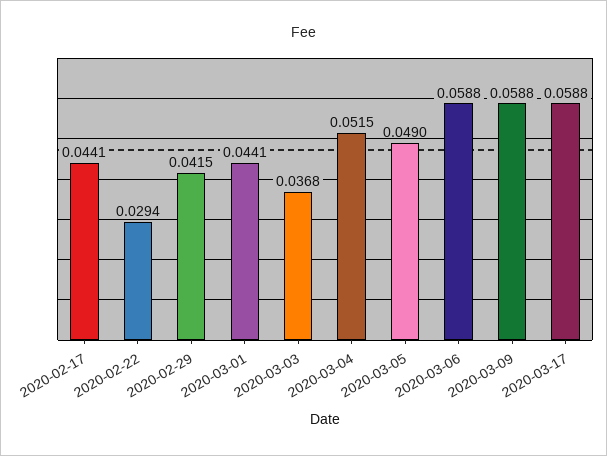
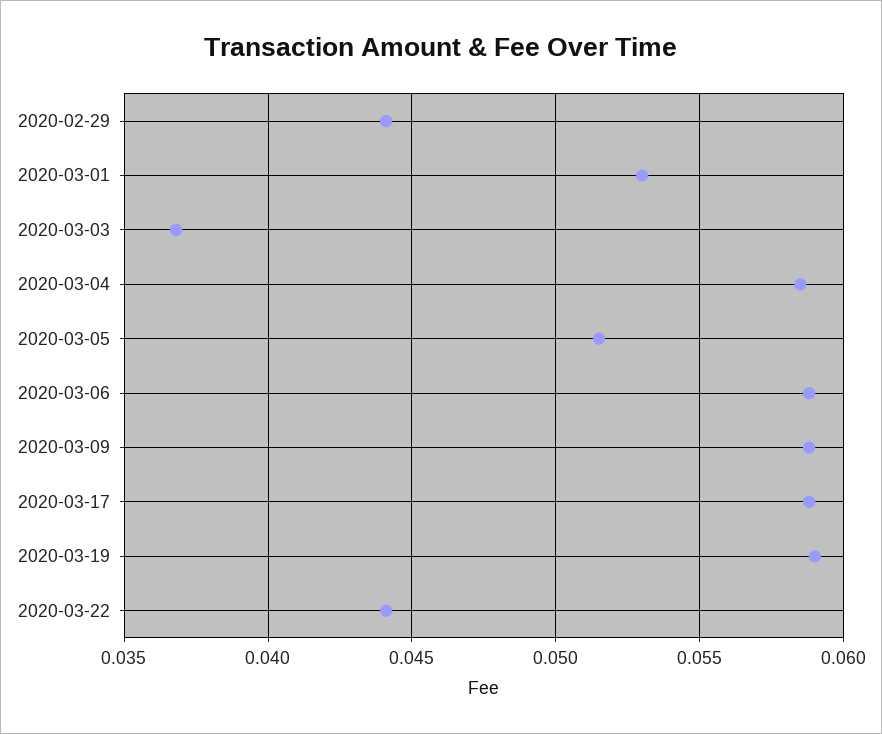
2020-02-17: 0.0441 -> none
2020-02-22: 0.0294 -> none
2020-02-29: 0.0415 -> 0.044
2020-03-01: 0.0441 -> 0.053
2020-03-04: 0.0515 -> 0.0585
2020-03-05: 0.049 -> 0.0515
2020-03-19: none -> 0.059
2020-03-22: none -> 0.044

